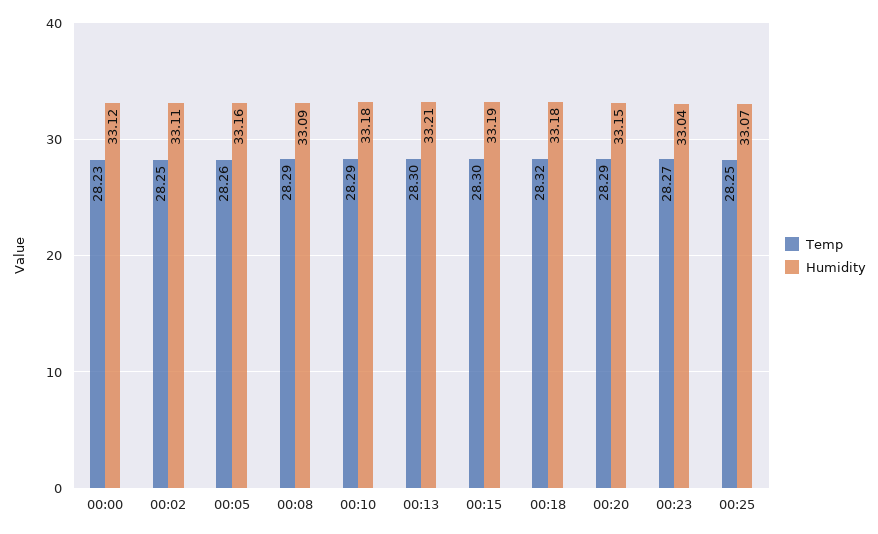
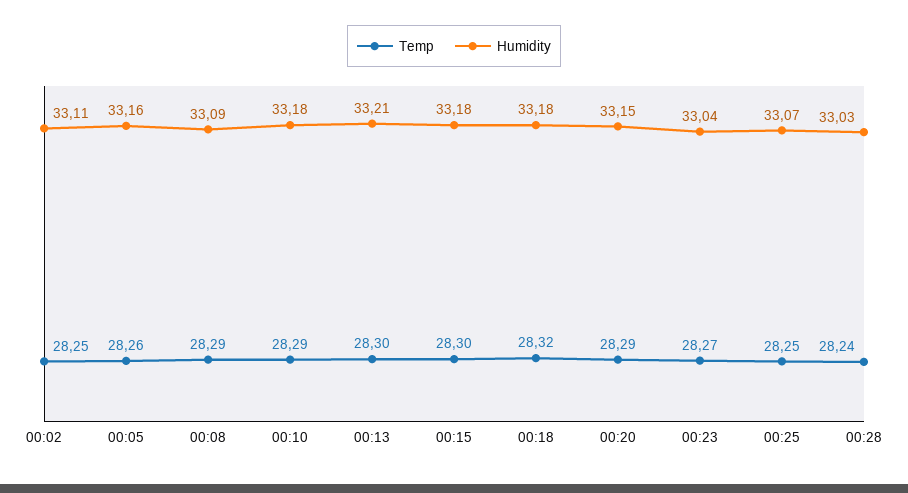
Temp, 00:00: 28.23 -> none
Humidity, 00:00: 33.12 -> none
Humidity, 00:15: 33.19 -> 33.18
Temp, 00:28: none -> 28.24
Humidity, 00:28: none -> 33.03

